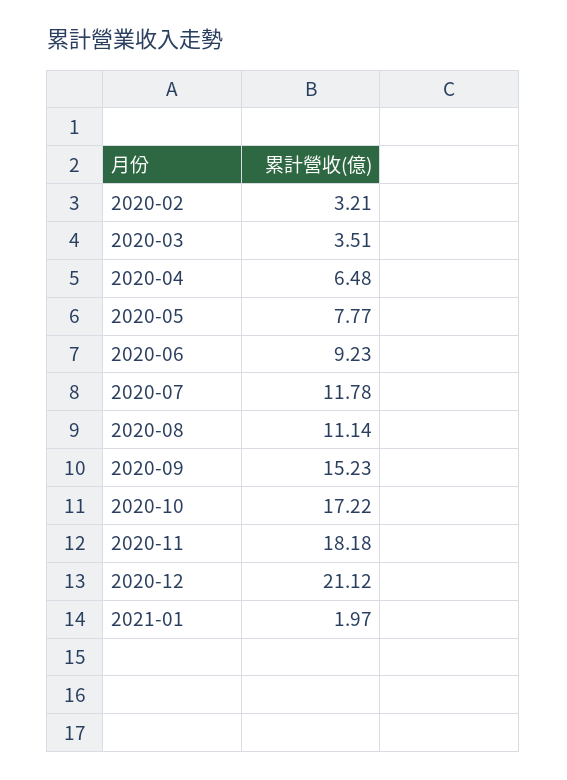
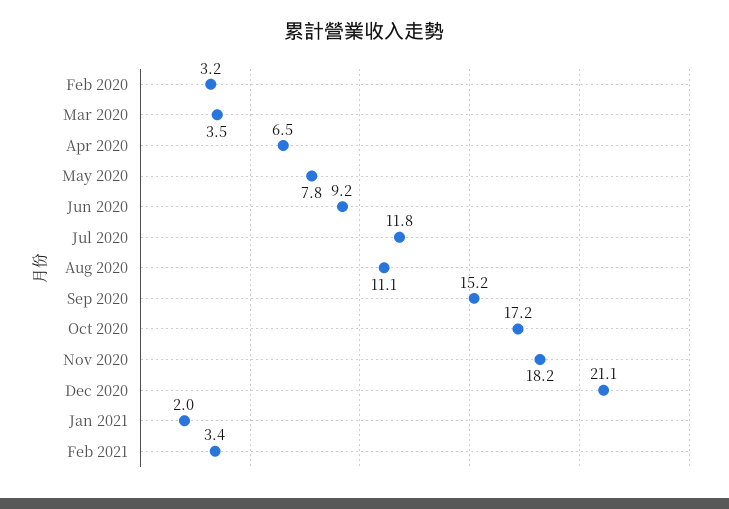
Feb 2021: none -> 3.4

